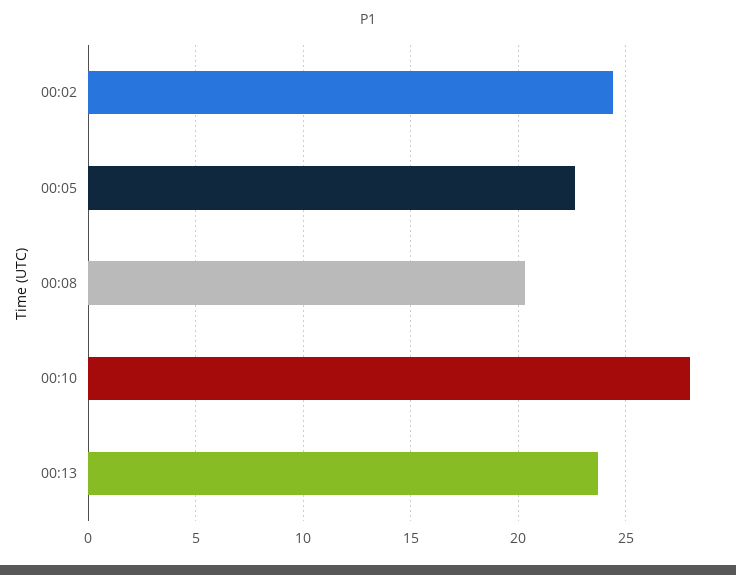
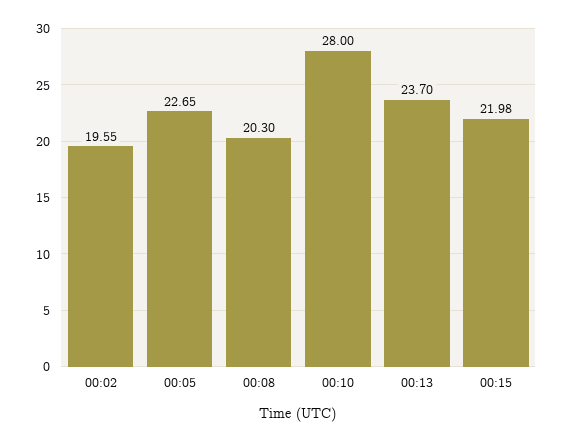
00:02: 24.5 -> 19.55
00:15: none -> 21.98

